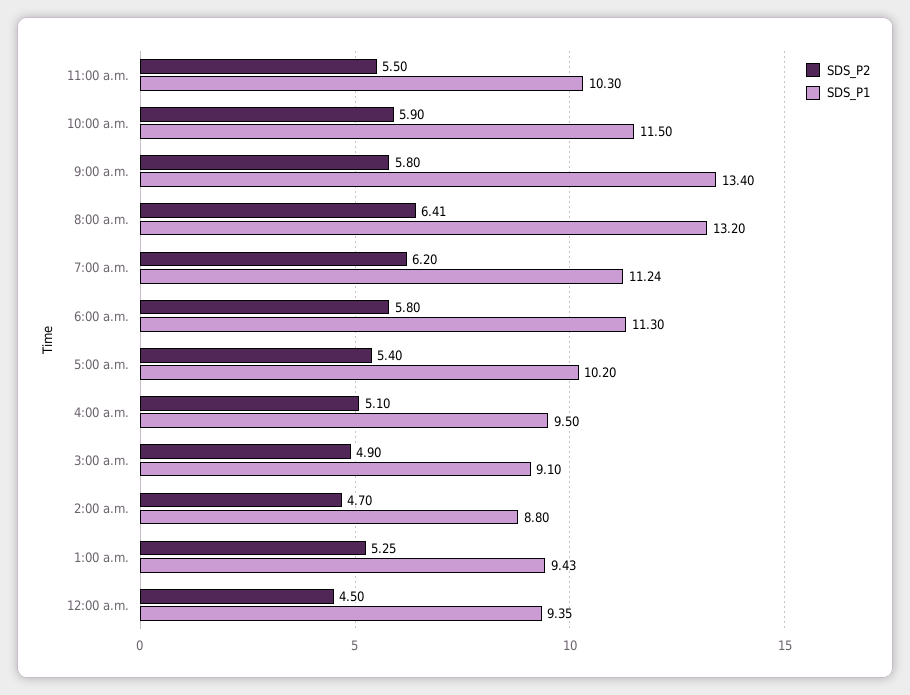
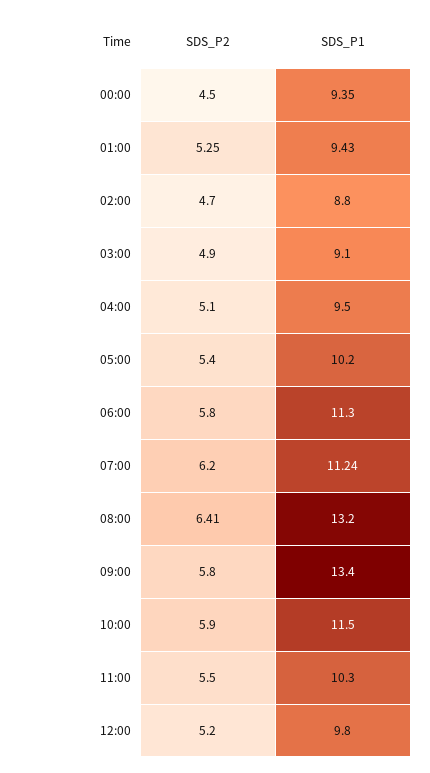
SDS_P2, 12:00: none -> 5.2
SDS_P1, 12:00: none -> 9.8

